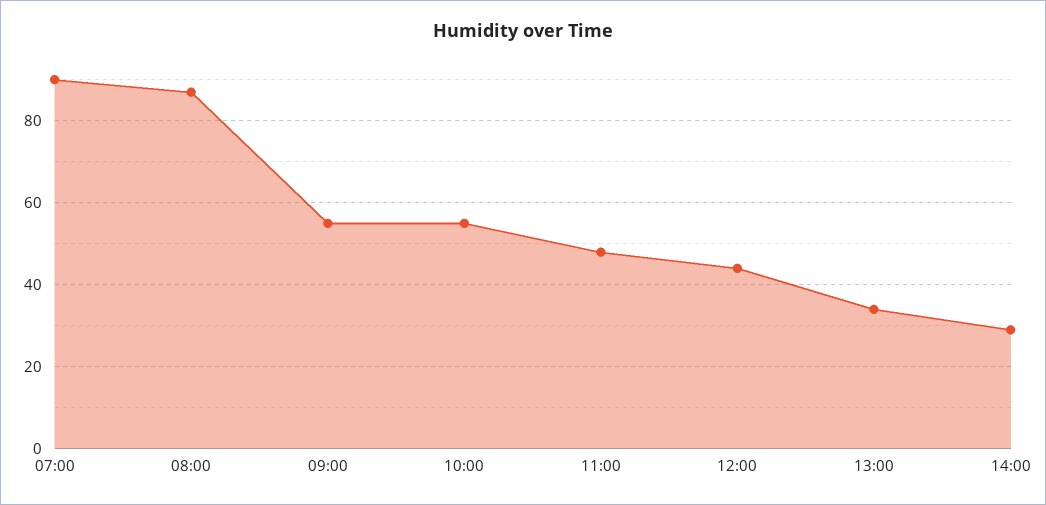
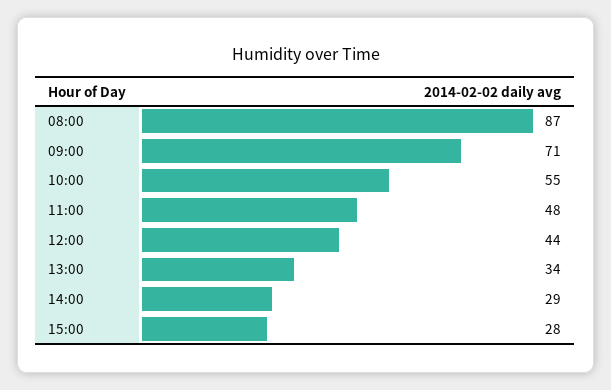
07:00: 90 -> none
09:00: 55 -> 71
15:00: none -> 28

